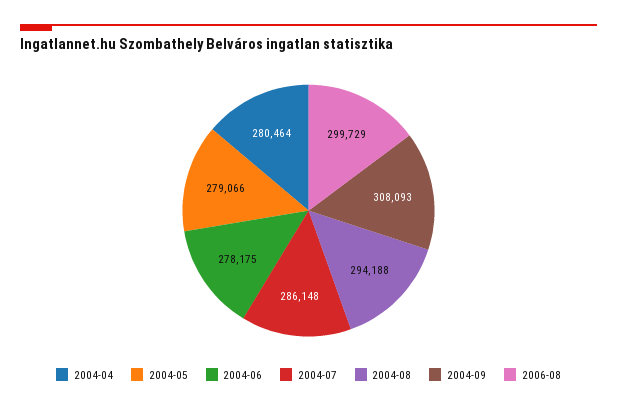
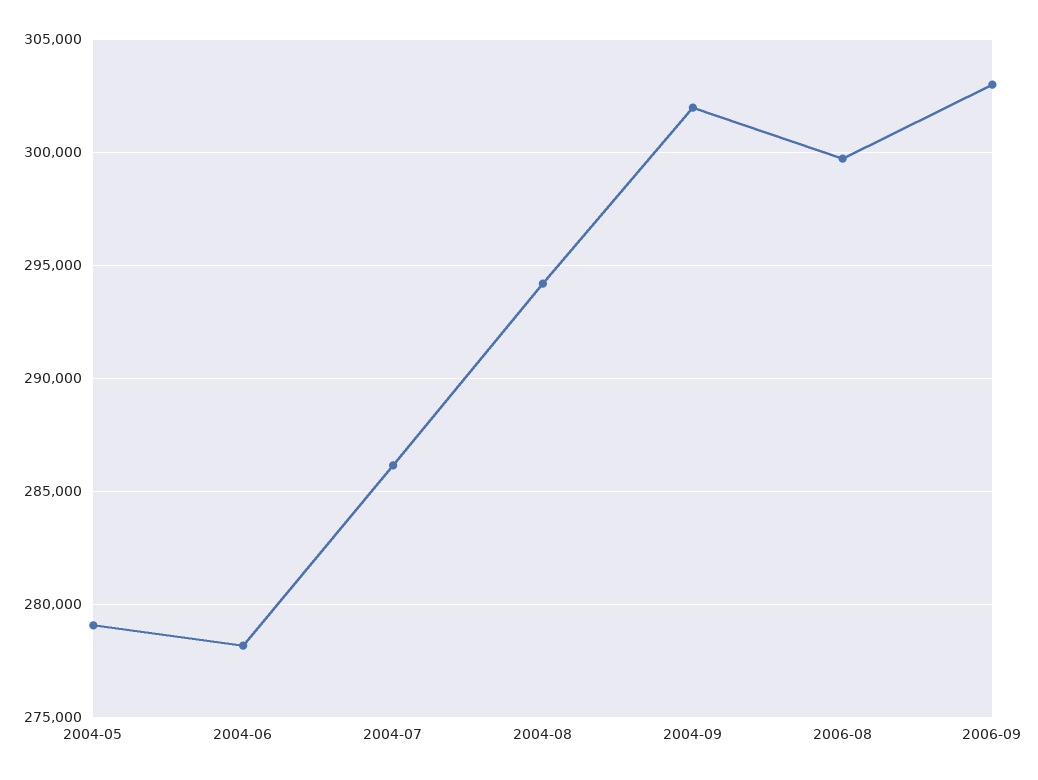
2004-04: 280464 -> none
2004-09: 308093 -> 302000
2006-09: none -> 303000

